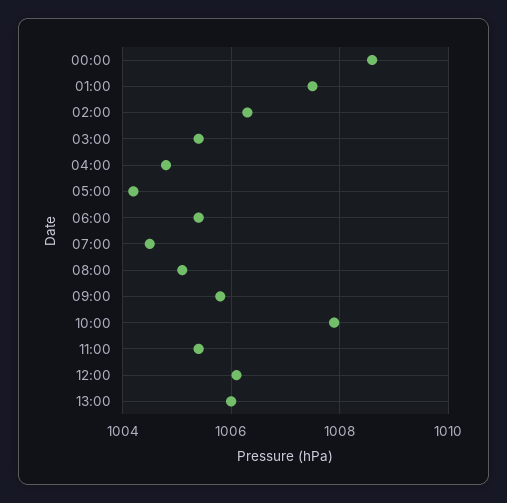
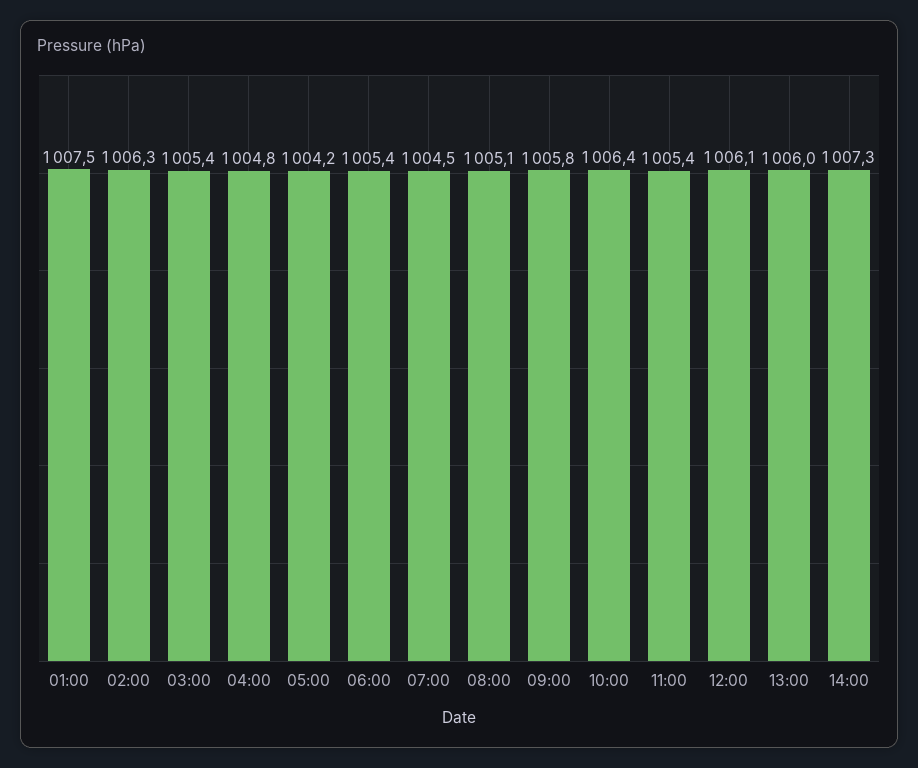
00:00: 1008.5 -> none
10:00: 1008 -> 1006.4
14:00: none -> 1007.3

